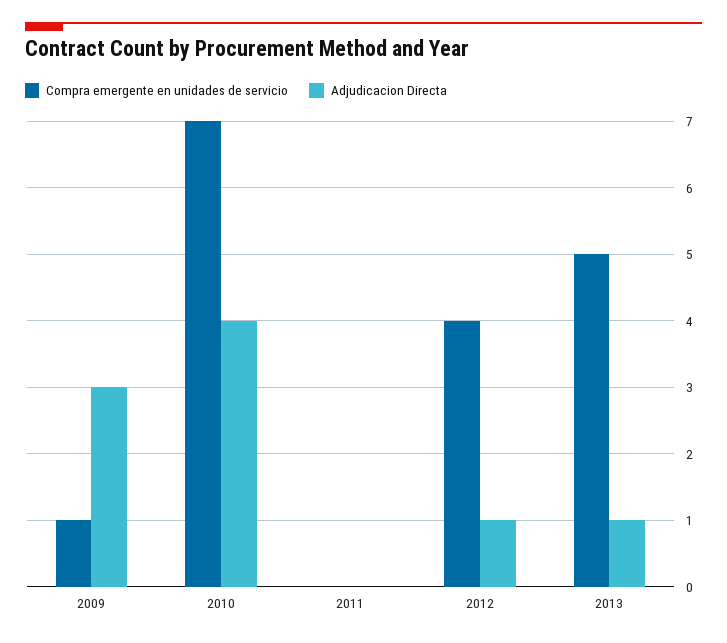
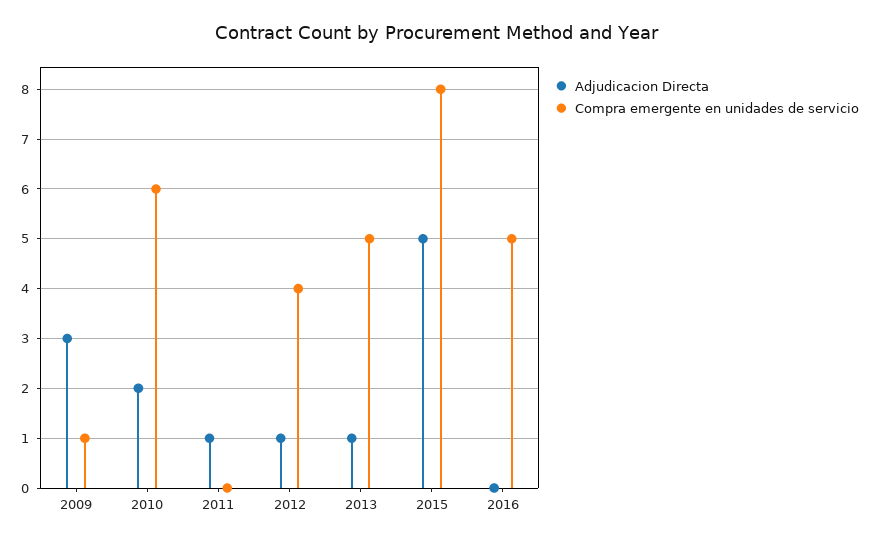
Compra emergente en unidades de servicio, 2010: 7 -> 6
Adjudicacion Directa, 2010: 4 -> 2
Adjudicacion Directa, 2011: 0 -> 1
Adjudicacion Directa, 2015: none -> 5
Compra emergente en unidades de servicio, 2015: none -> 8
Adjudicacion Directa, 2016: none -> 0
Compra emergente en unidades de servicio, 2016: none -> 5

